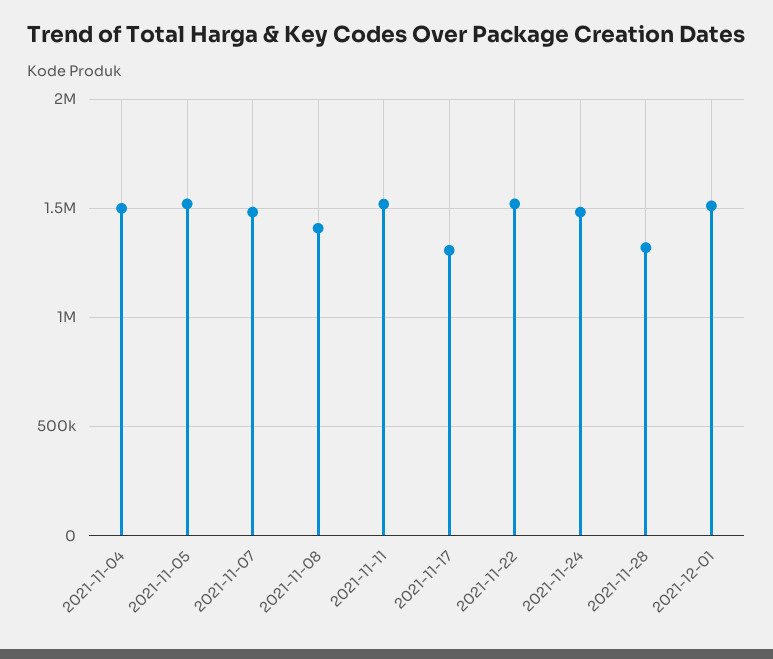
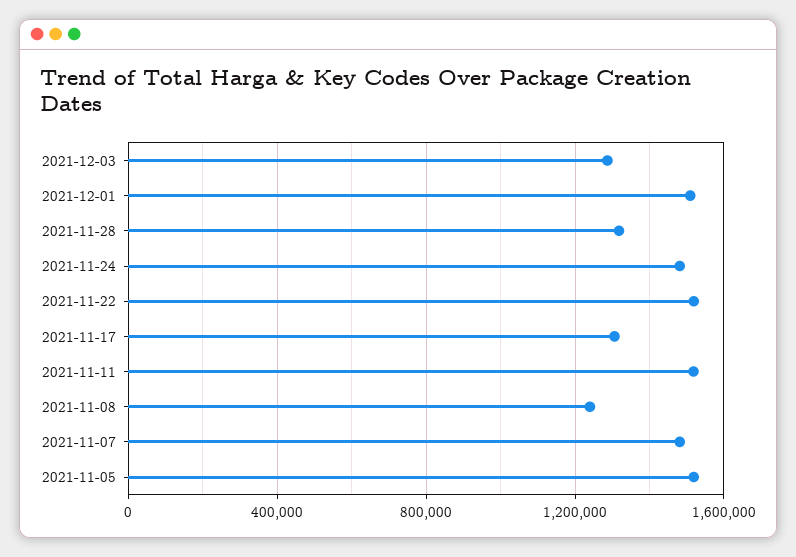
2021-11-04: 1500000 -> none
2021-11-08: 1400000 -> 1250000
2021-12-03: none -> 1300000

